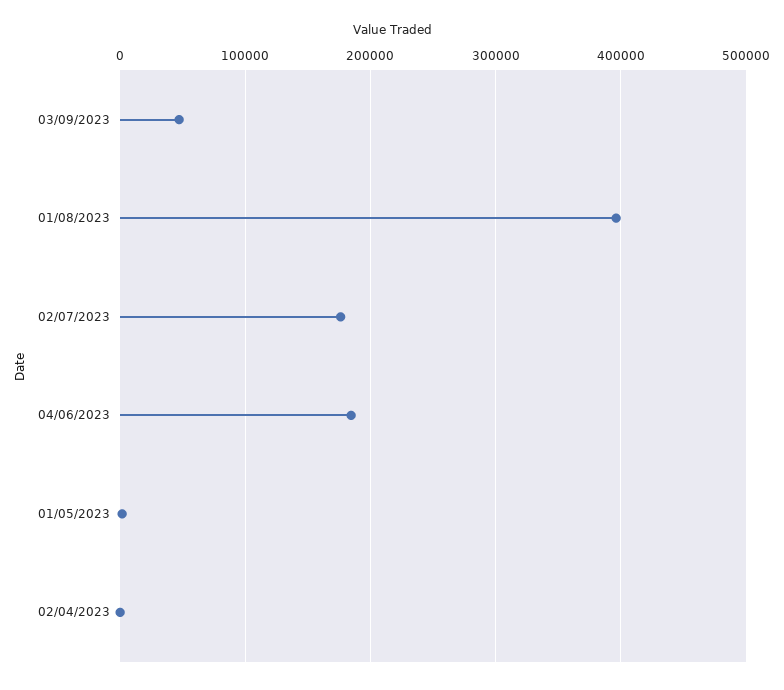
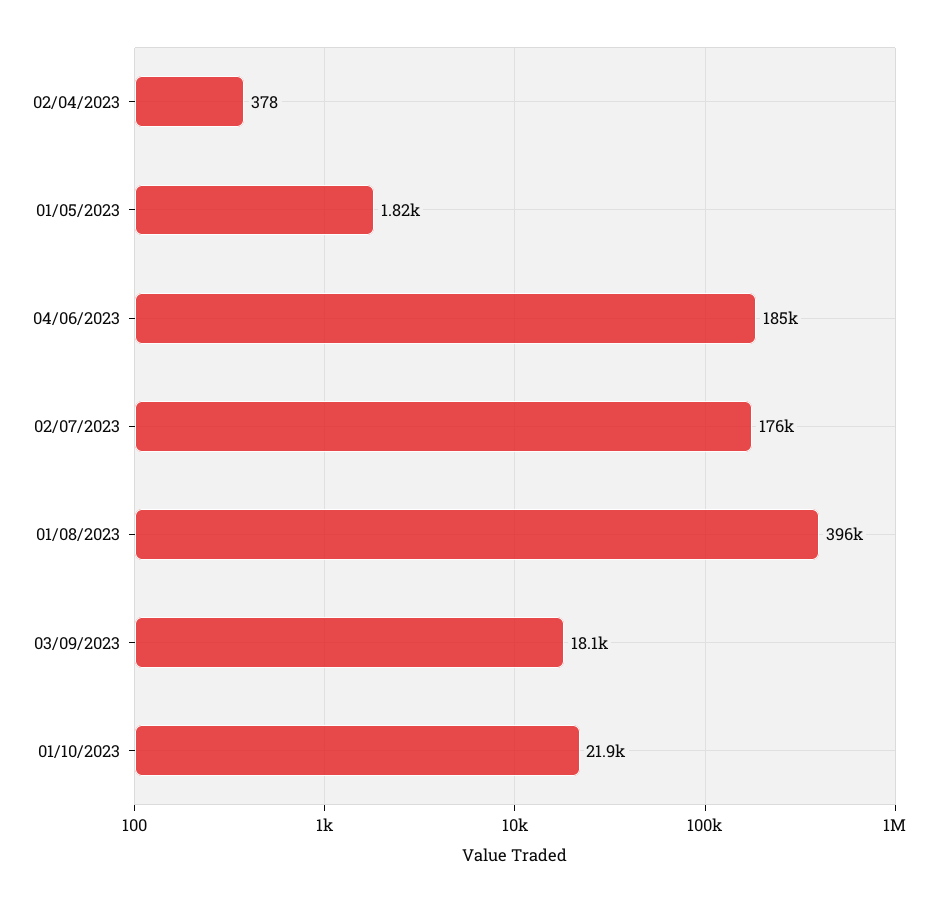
03/09/2023: 50000 -> 18100
01/10/2023: none -> 21900

